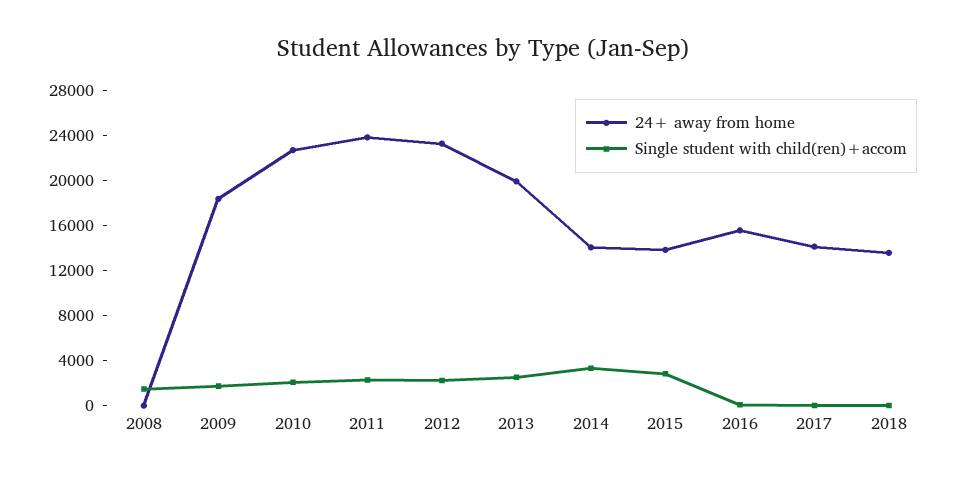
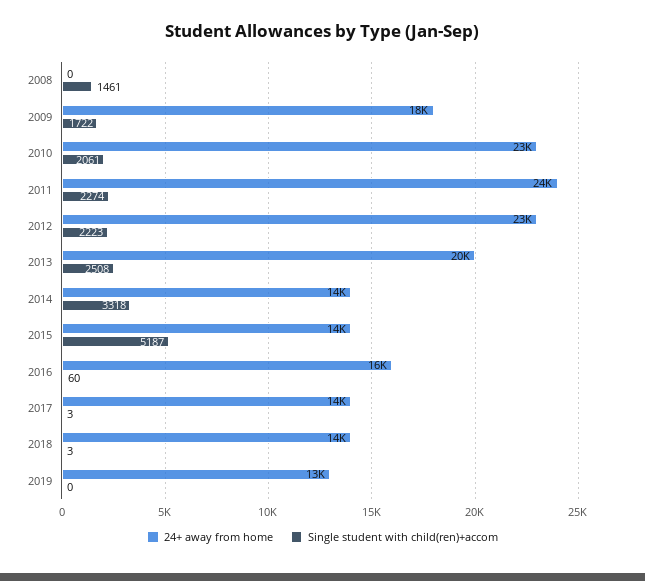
Single student with child(ren)+accom, 2015: 3000 -> 5187
24+ away from home, 2019: none -> 13000
Single student with child(ren)+accom, 2019: none -> 0

